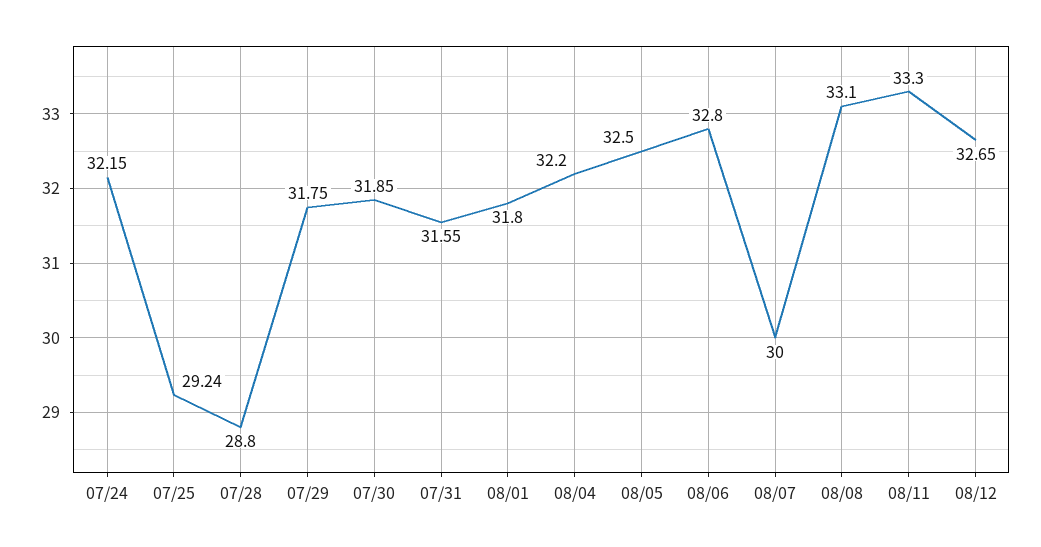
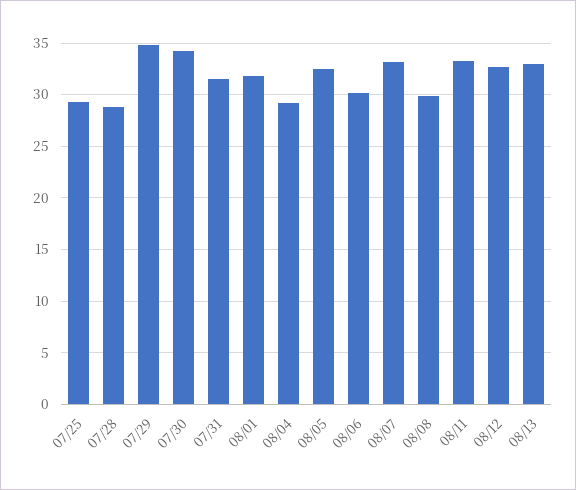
07/24: 32.15 -> none
07/29: 31.75 -> 35
07/30: 31.85 -> 34
08/04: 32.2 -> 29
08/06: 32.8 -> 30
08/07: 30 -> 33
08/08: 33.1 -> 30
08/13: none -> 33

